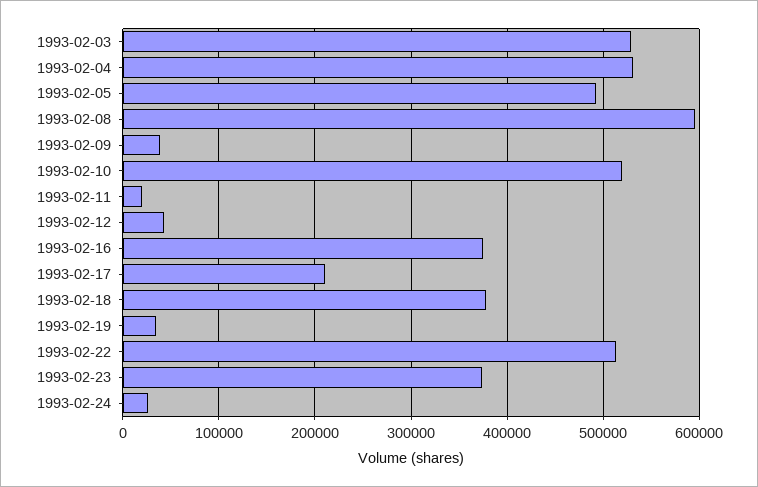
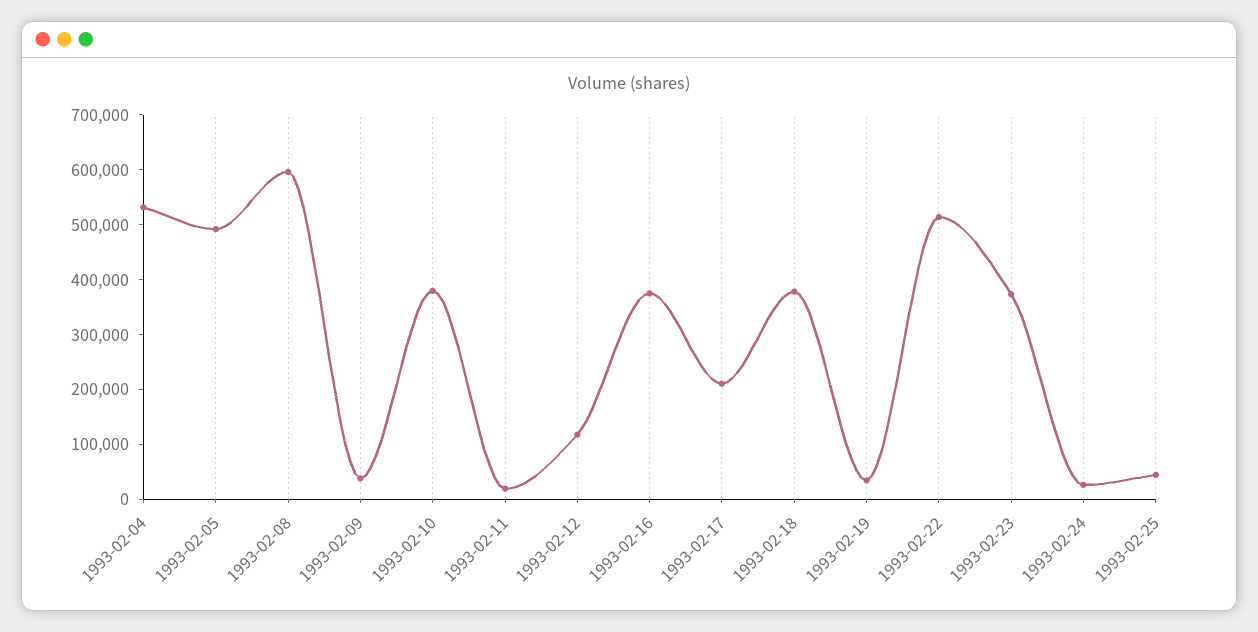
1993-02-03: 530000 -> none
1993-02-10: 520000 -> 380000
1993-02-12: 40000 -> 120000
1993-02-25: none -> 40000

